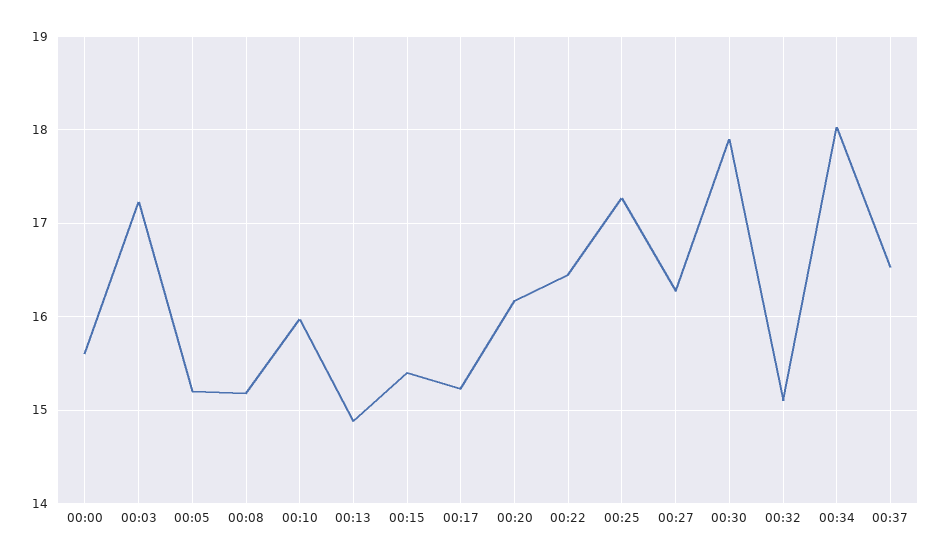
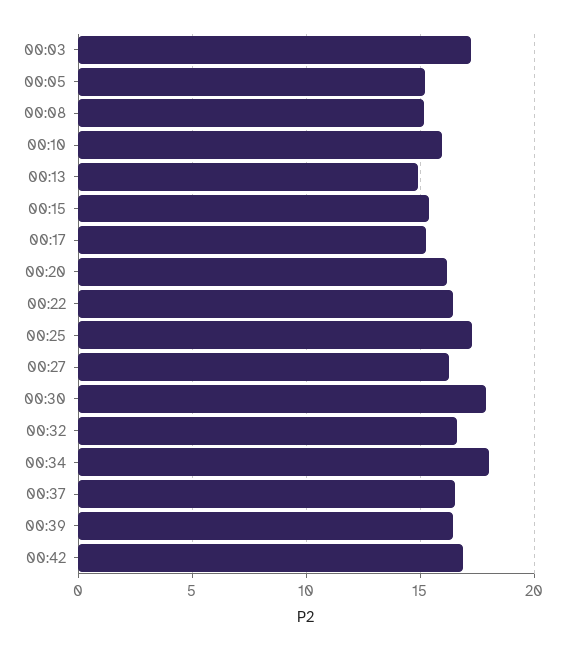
00:00: 15.6 -> none
00:32: 15.1 -> 16.5
00:39: none -> 16.5
00:42: none -> 17

